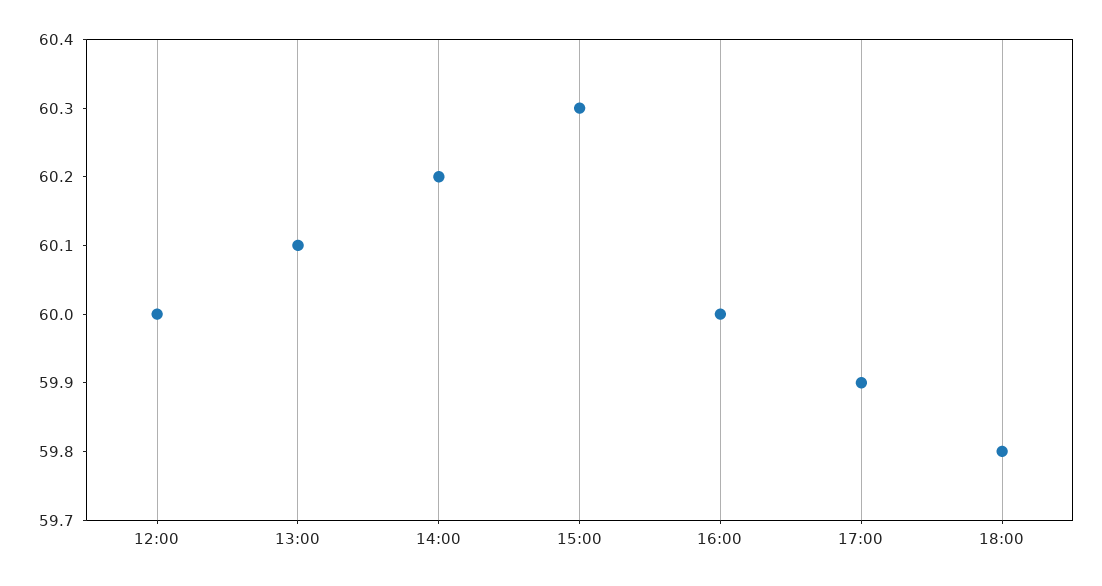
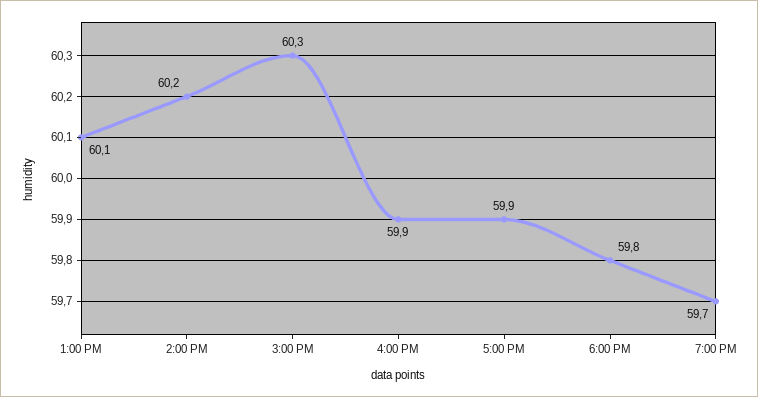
12:00: 60 -> none
16:00: 60 -> 59.9
7:00 PM: none -> 59.7

